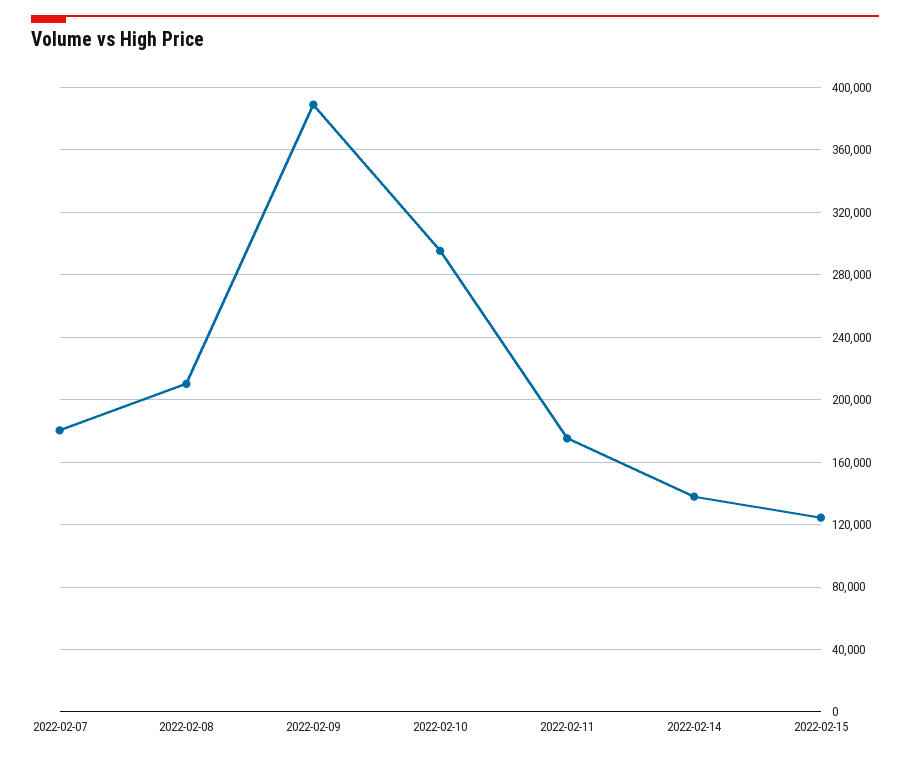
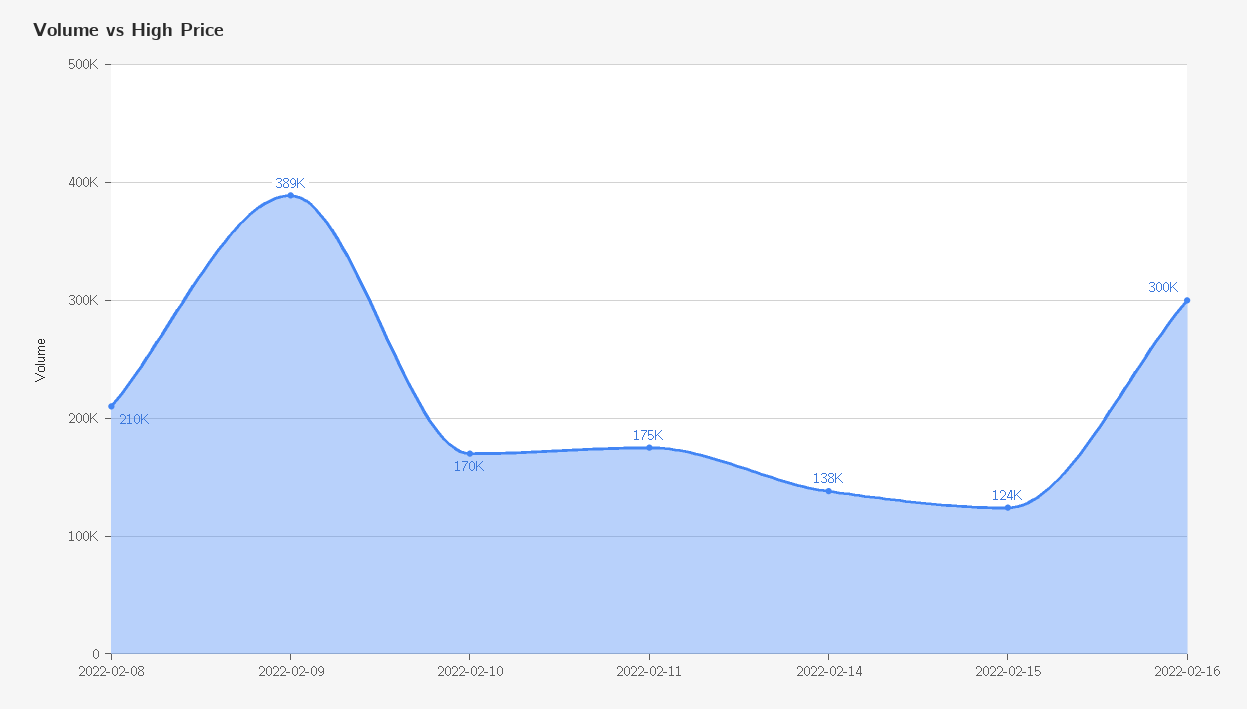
2022-02-07: 180000 -> none
2022-02-10: 295000 -> 170000
2022-02-16: none -> 300000

